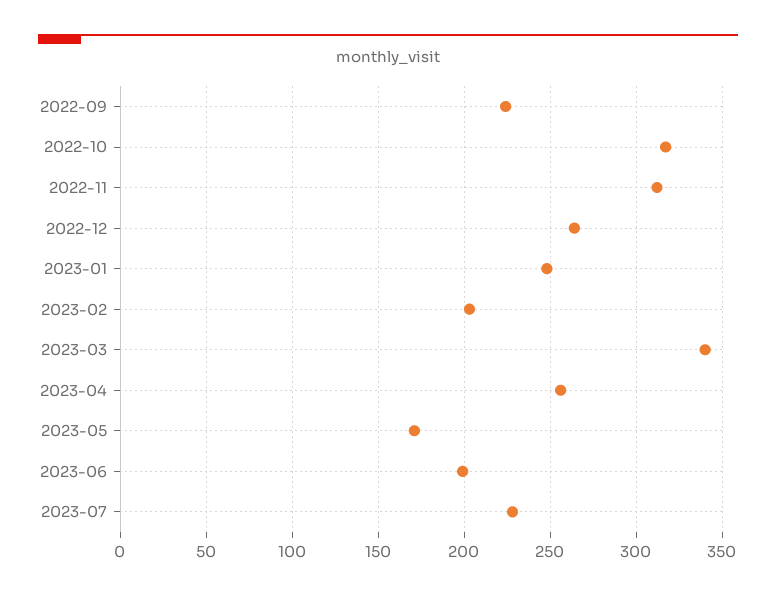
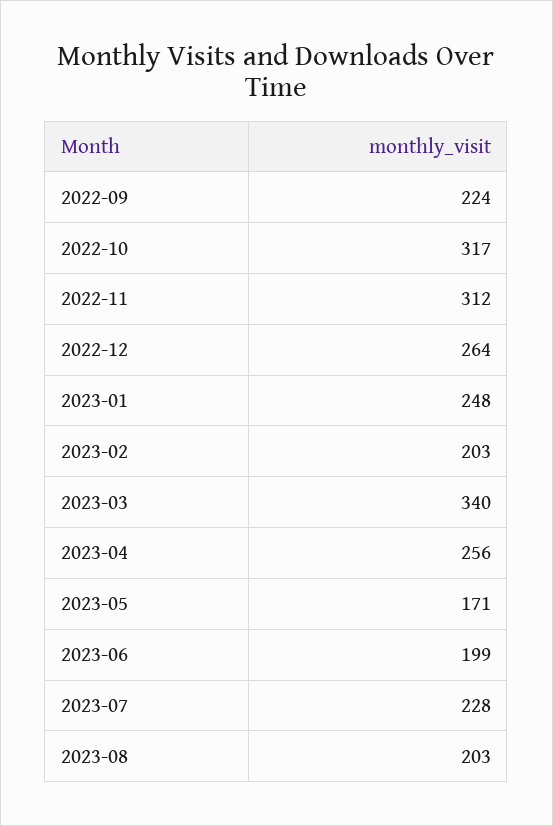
2023-08: none -> 203

